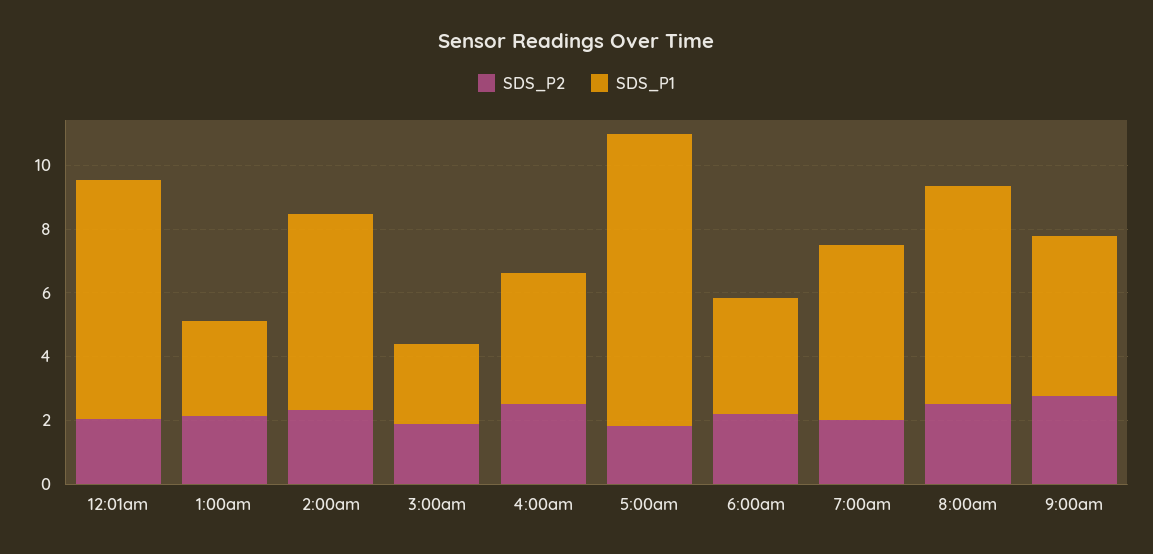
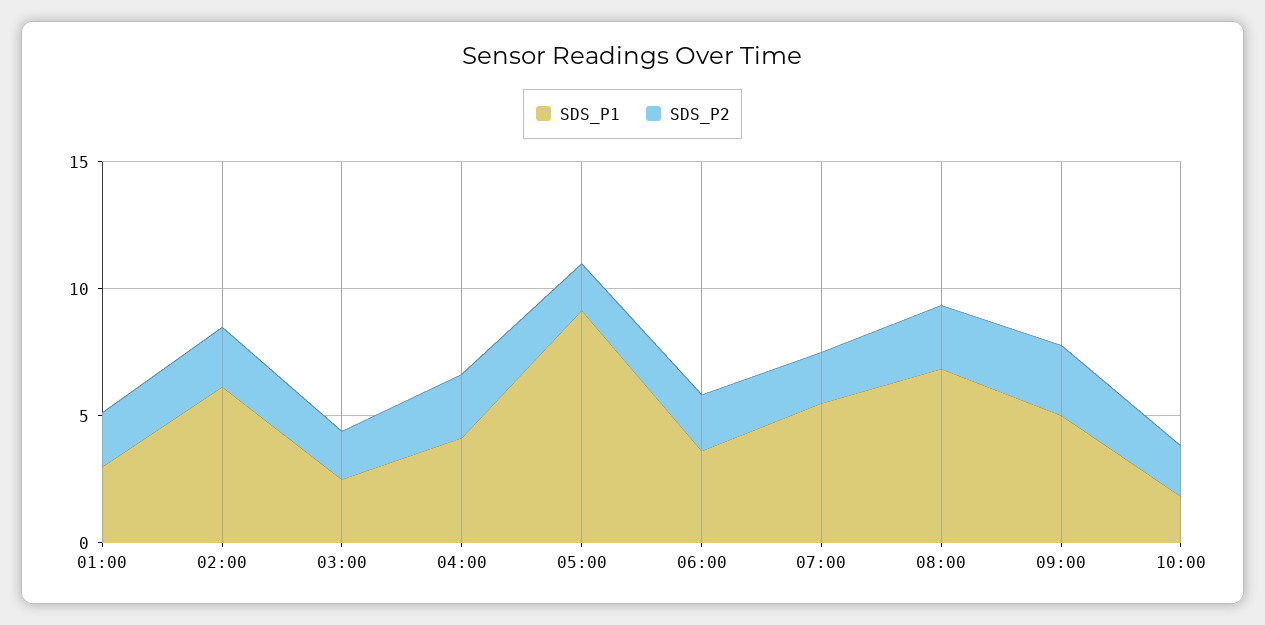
SDS_P2, 12:01am: 2 -> none
SDS_P1, 12:01am: 7.5 -> none
SDS_P1, 10:00: none -> 2
SDS_P2, 10:00: none -> 2

